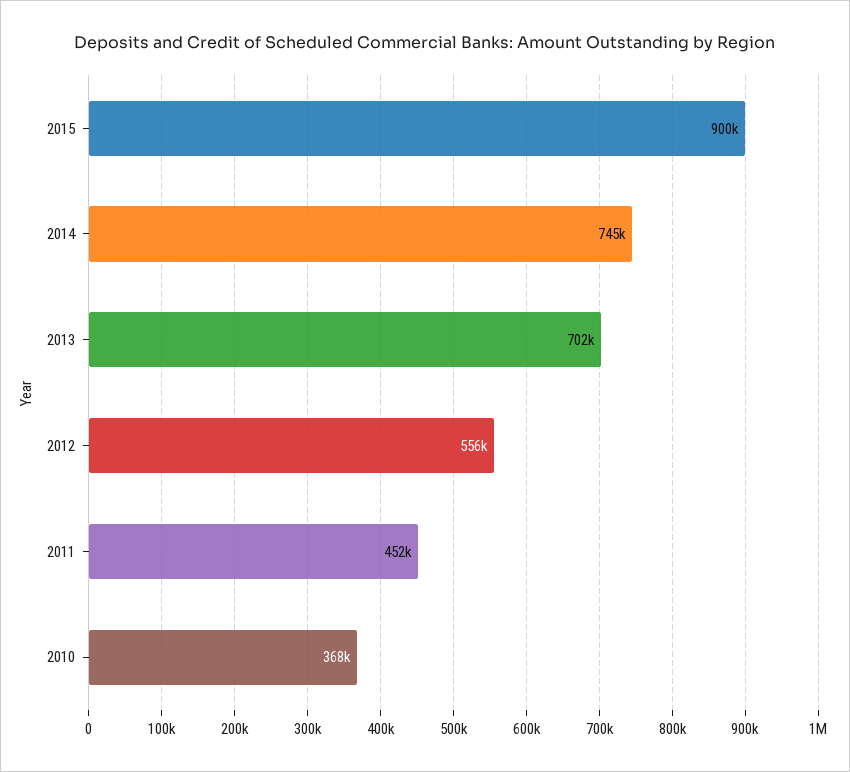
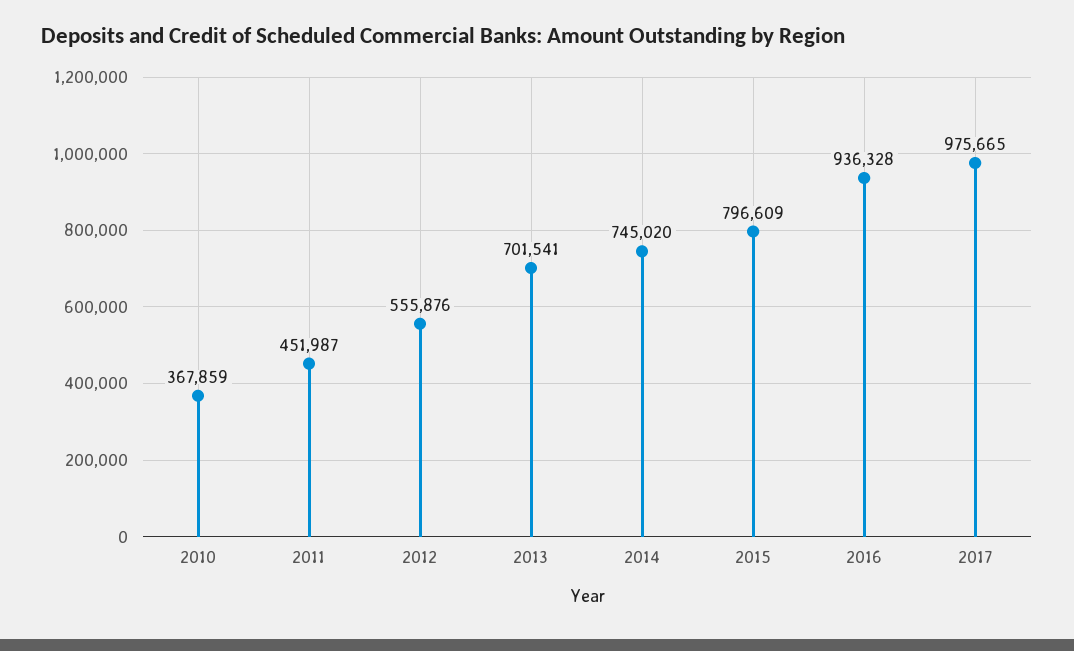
2015: 900000 -> 796609
2016: none -> 936328
2017: none -> 975665

